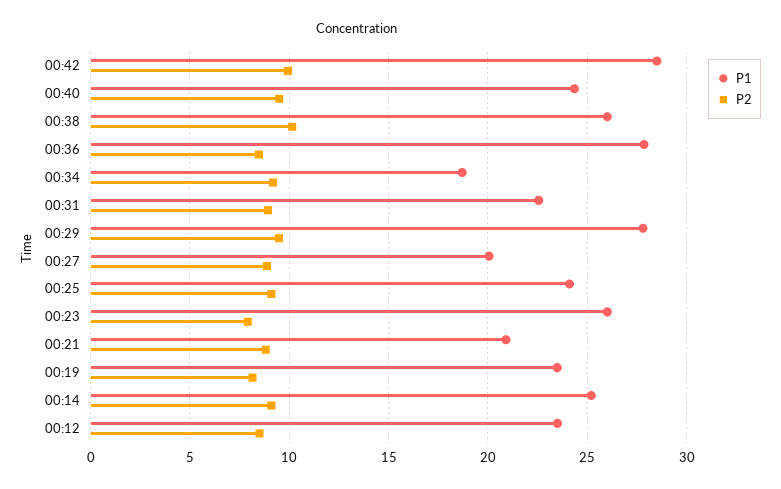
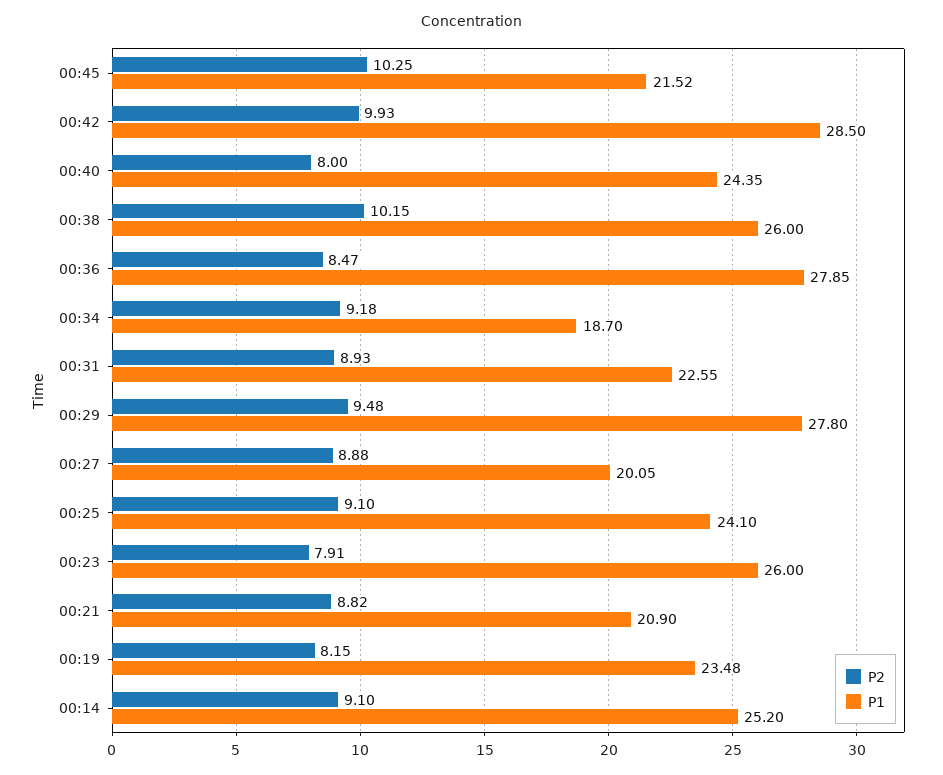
P2, 00:40: 9.5 -> 8
P1, 00:12: 23.5 -> none
P2, 00:12: 8.5 -> none
P2, 00:45: none -> 10.25
P1, 00:45: none -> 21.52

